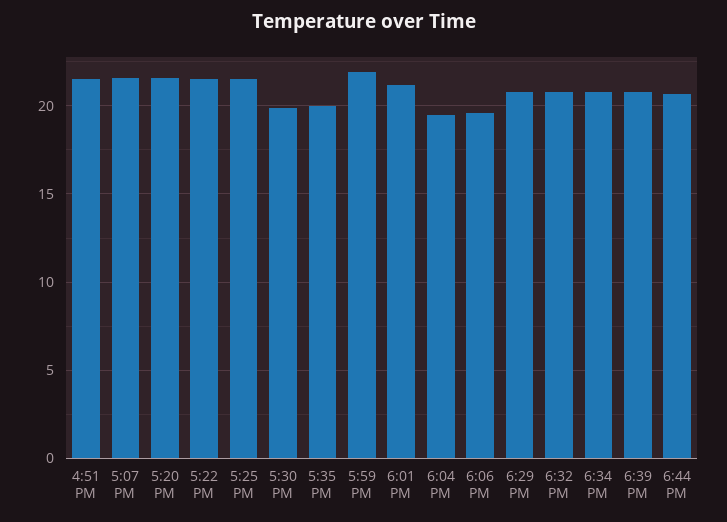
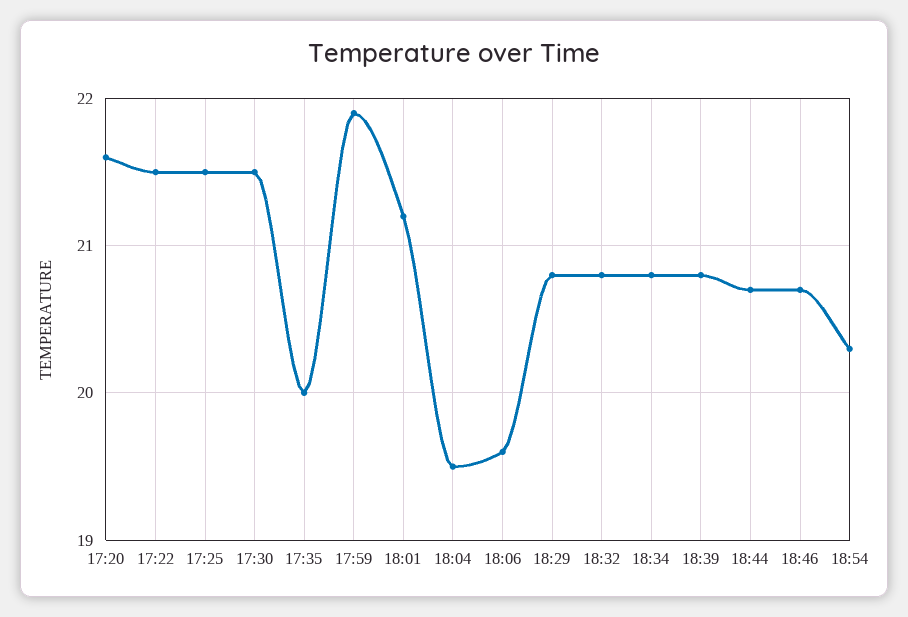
4:51 PM: 21.5 -> none
5:07 PM: 21.5 -> none
5:30 PM: 20 -> 21.5
18:46: none -> 20.7
18:54: none -> 20.3

